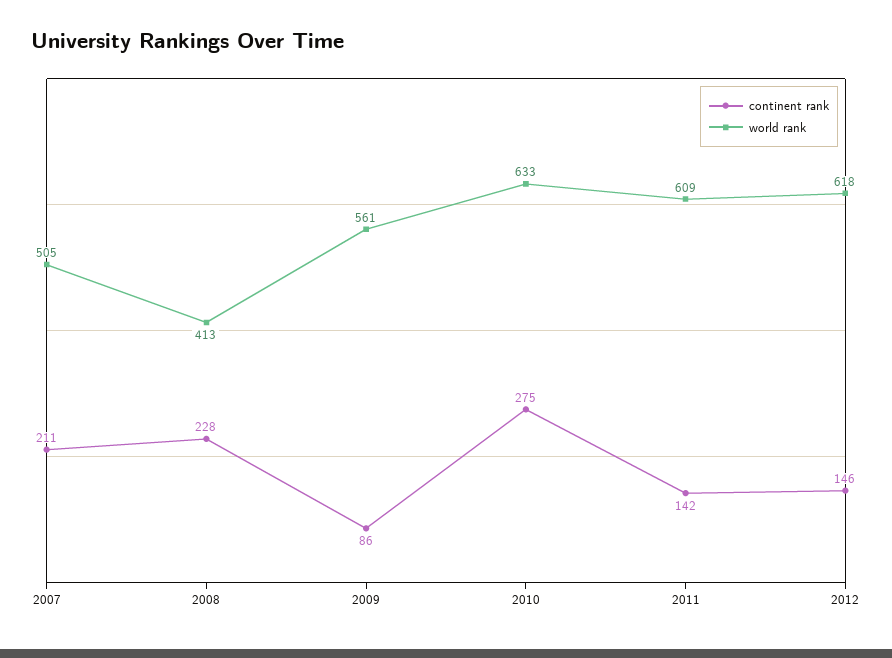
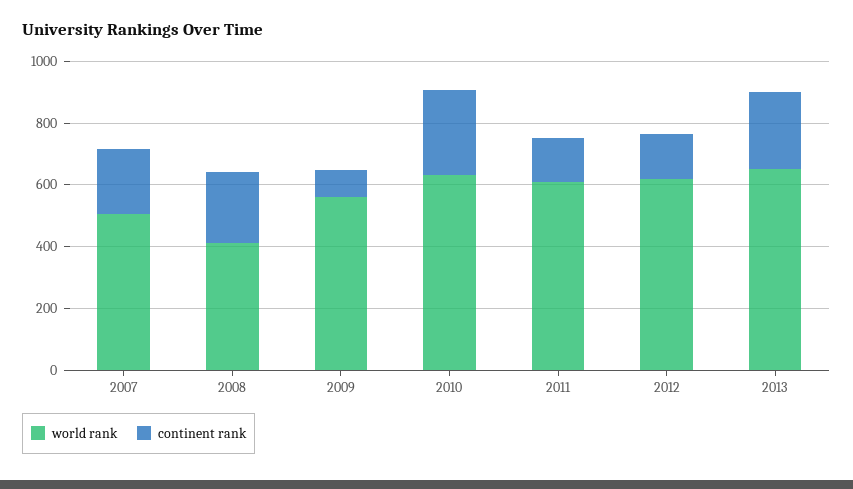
world rank, 2013: none -> 650
continent rank, 2013: none -> 250

